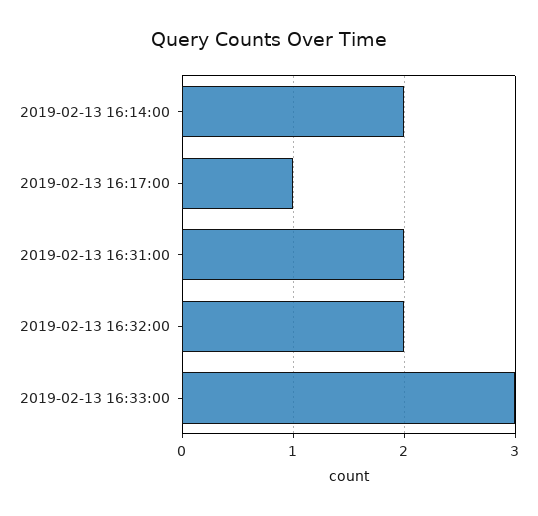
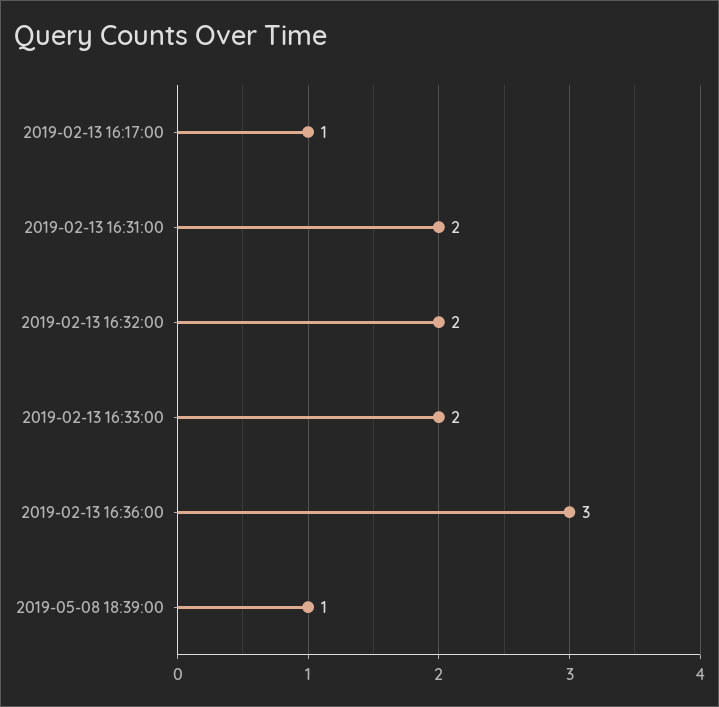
2019-02-13 16:14:00: 2 -> none
2019-02-13 16:33:00: 3 -> 2
2019-02-13 16:36:00: none -> 3
2019-05-08 18:39:00: none -> 1

